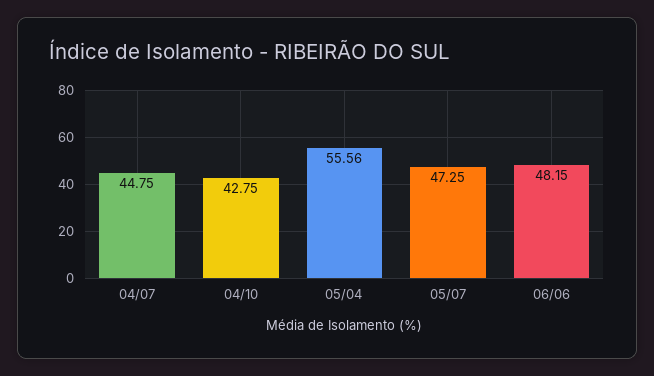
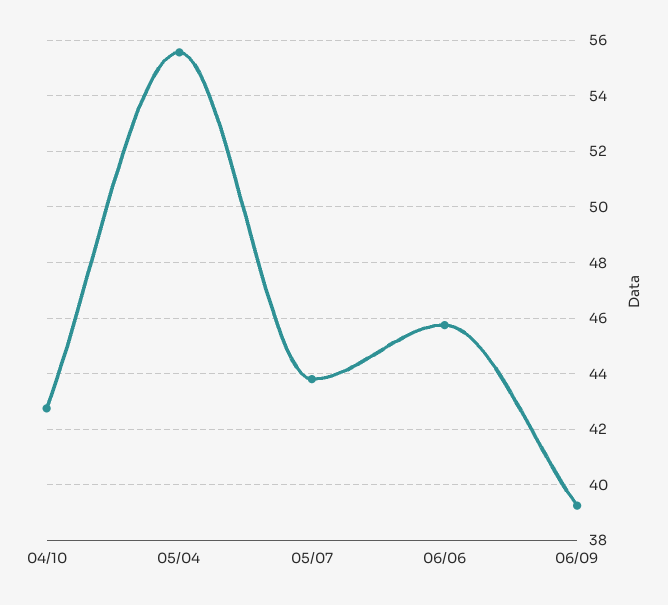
04/07: 44.75 -> none
05/07: 47.25 -> 43.75
06/06: 48.15 -> 45.75
06/09: none -> 39.25

